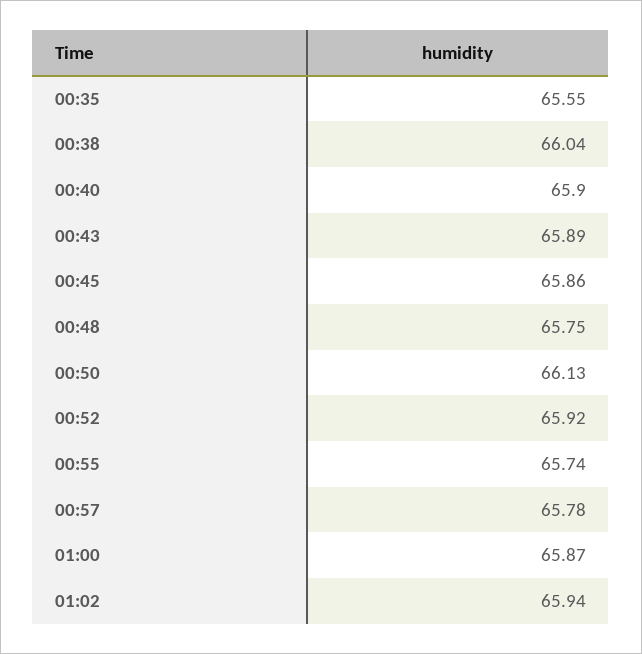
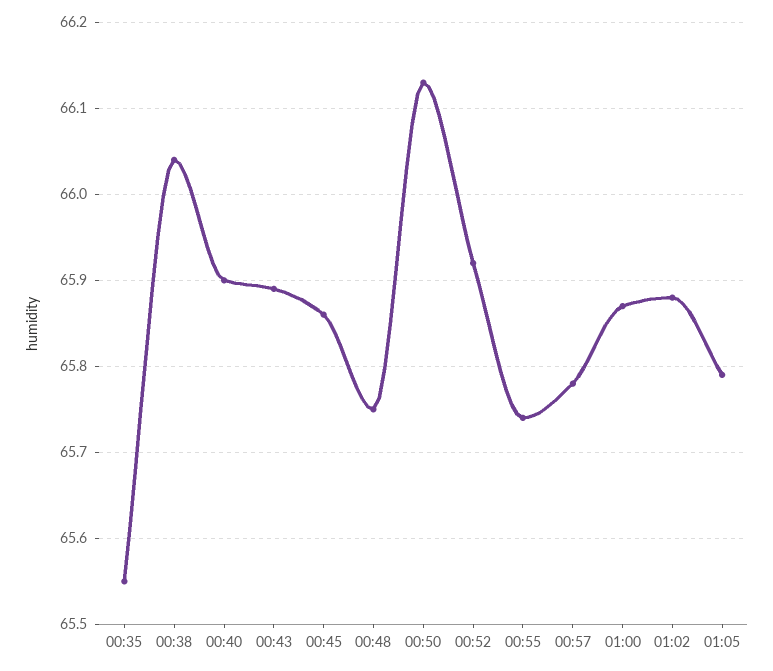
01:02: 65.94 -> 65.88
01:05: none -> 65.79

